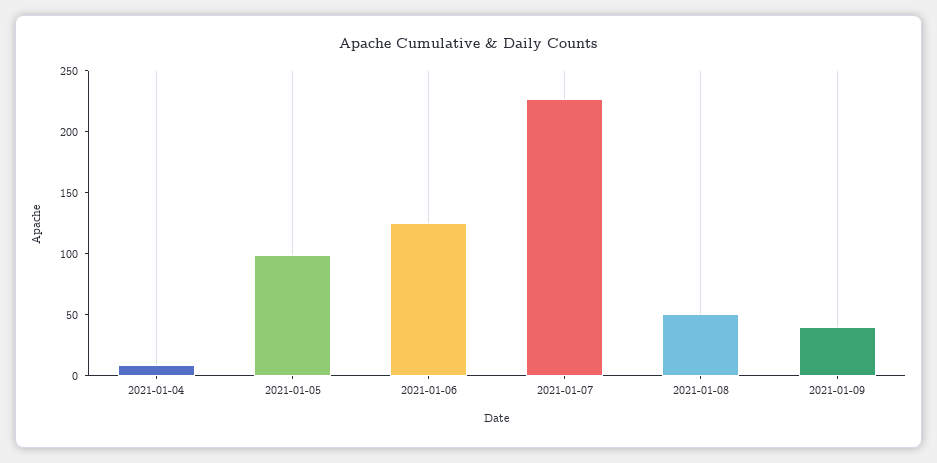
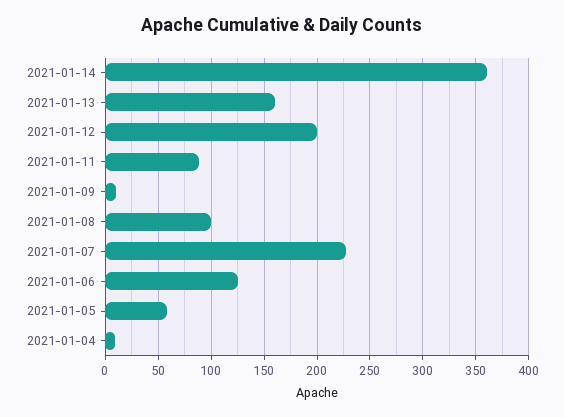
2021-01-05: 100 -> 60
2021-01-08: 50 -> 100
2021-01-09: 40 -> 10
2021-01-14: none -> 360
2021-01-13: none -> 160
2021-01-12: none -> 200
2021-01-11: none -> 90

